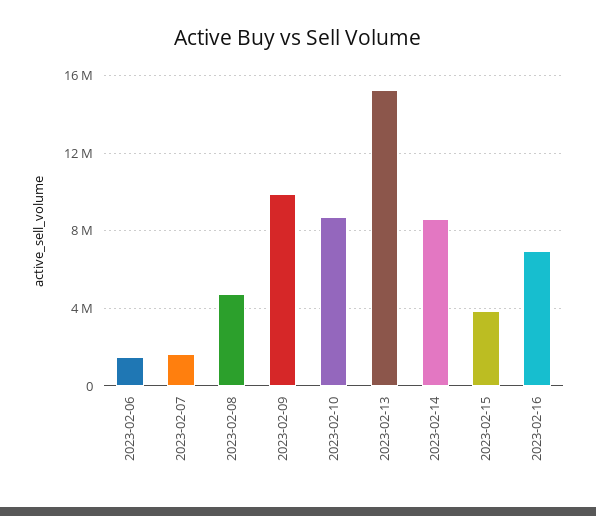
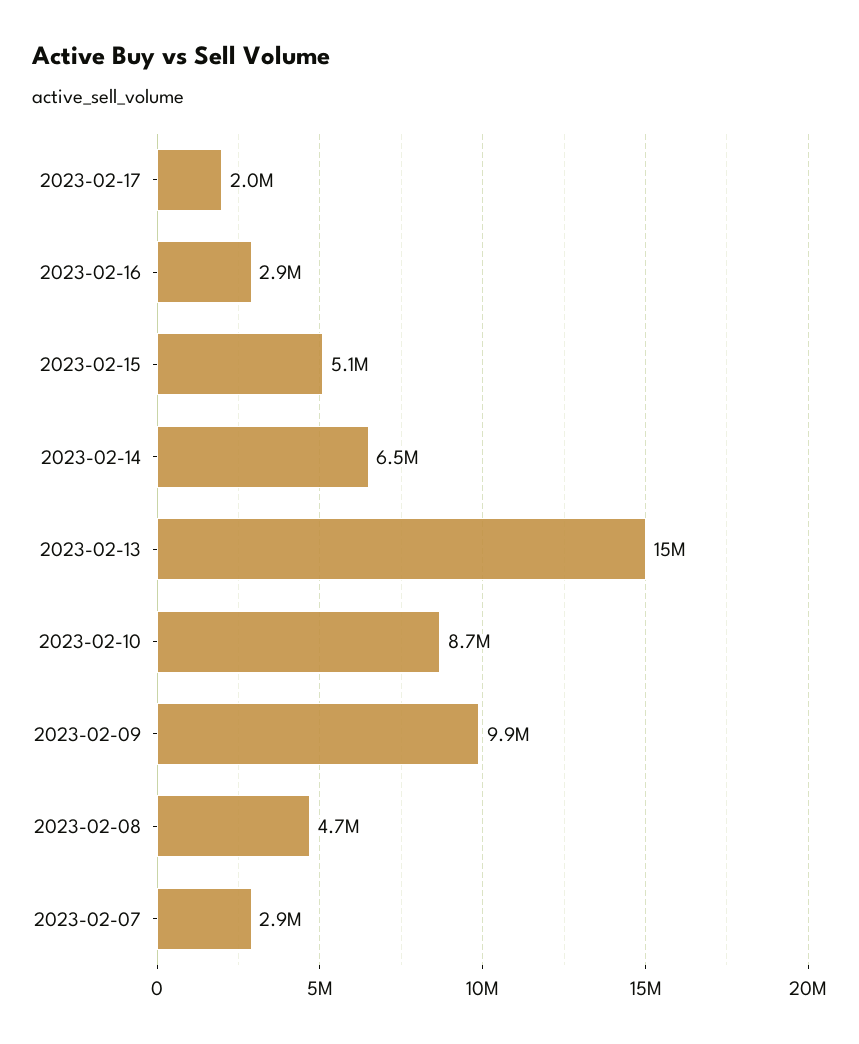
2023-02-06: 1500000 -> none
2023-02-07: 1500000 -> 2900000
2023-02-14: 8500000 -> 6500000
2023-02-15: 4000000 -> 5100000
2023-02-16: 7000000 -> 2900000
2023-02-17: none -> 2000000

